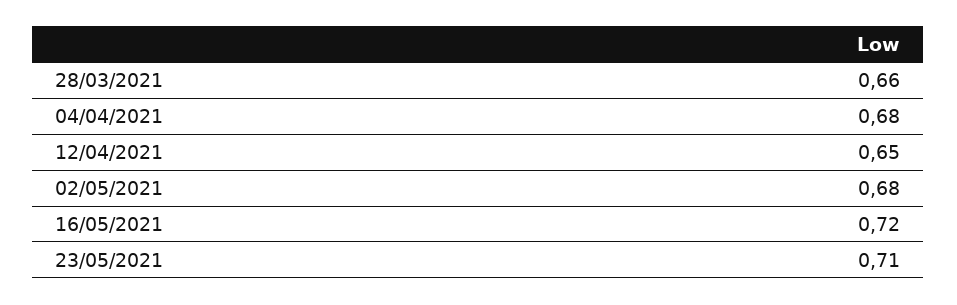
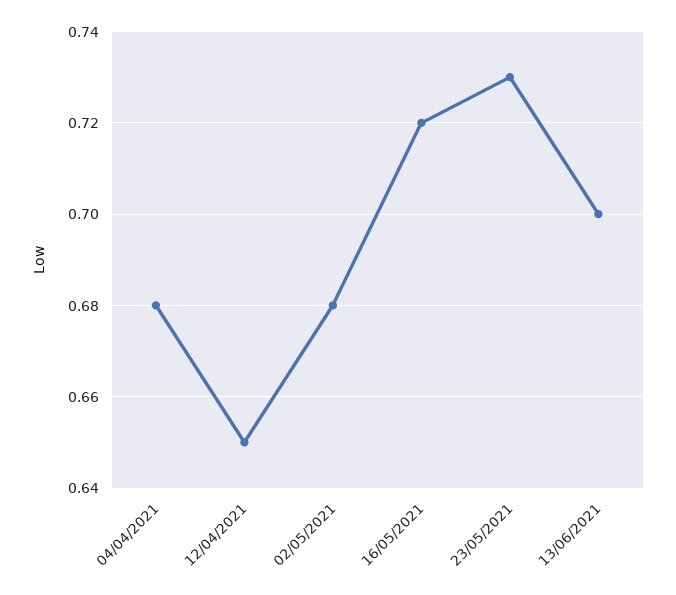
28/03/2021: 0.66 -> none
23/05/2021: 0.71 -> 0.73
13/06/2021: none -> 0.7

